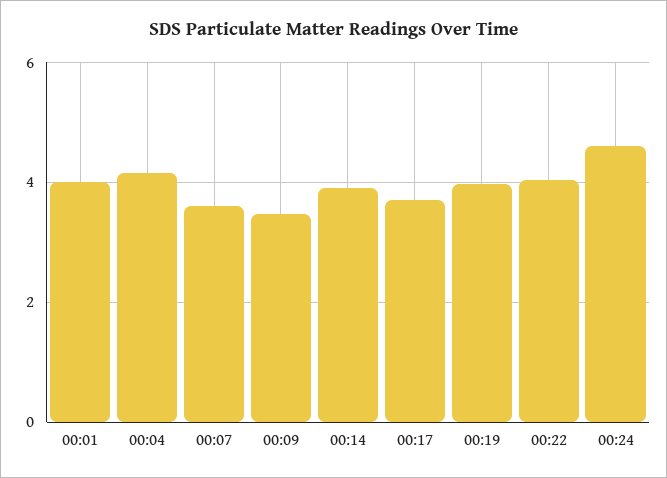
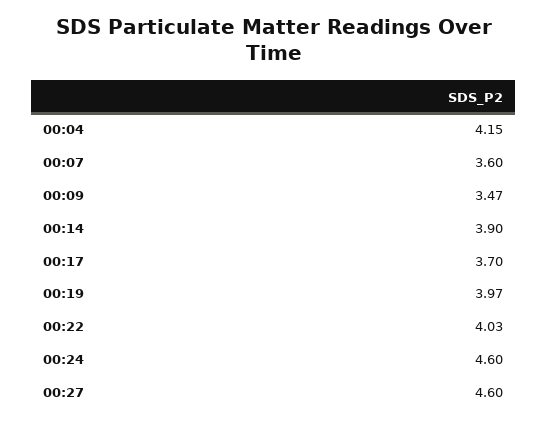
00:01: 4 -> none
00:27: none -> 4.6

